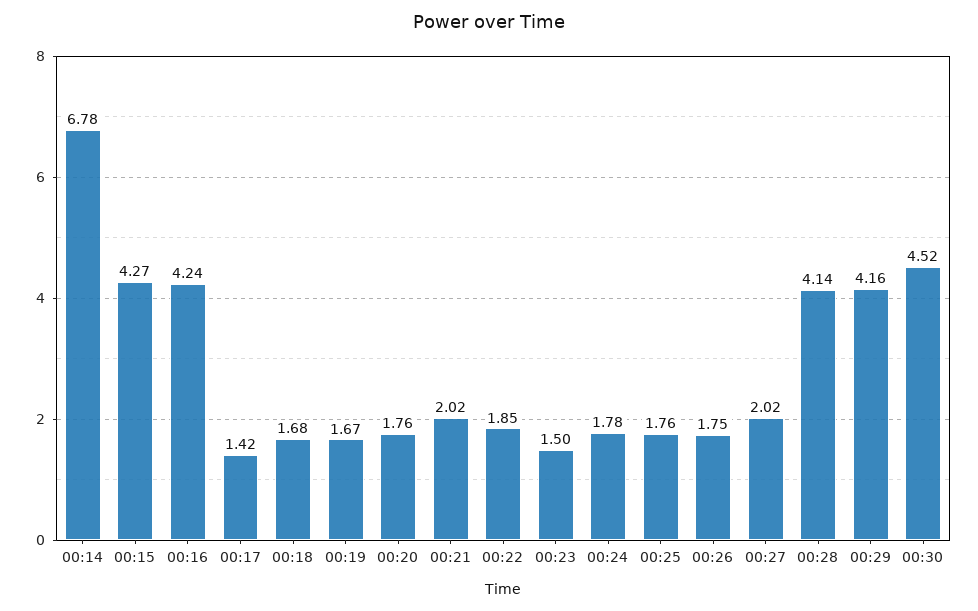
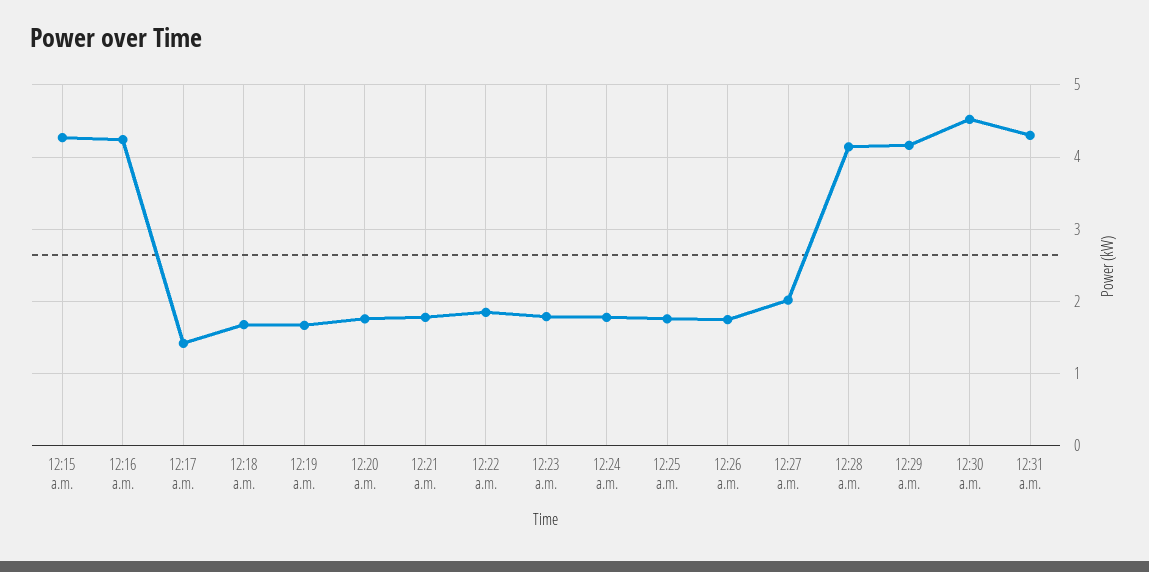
00:14: 6.78 -> none
00:21: 2.02 -> 1.8
00:23: 1.5 -> 1.8
12:31 a.m.: none -> 4.3

